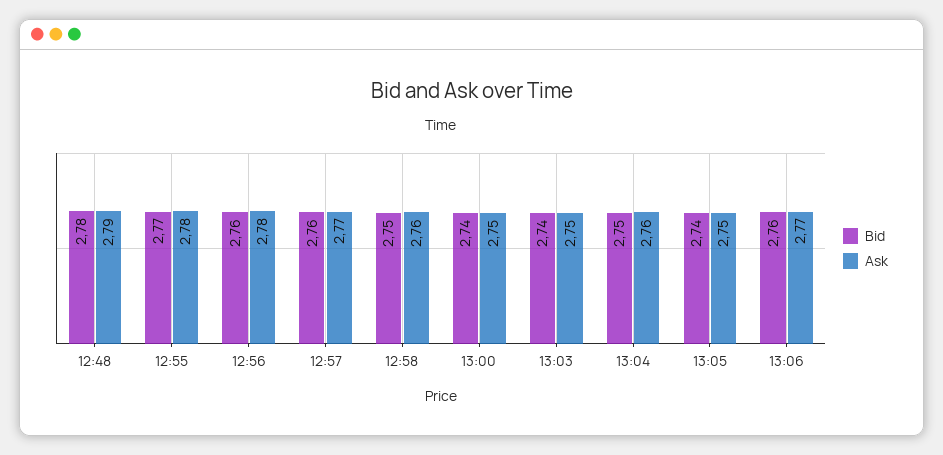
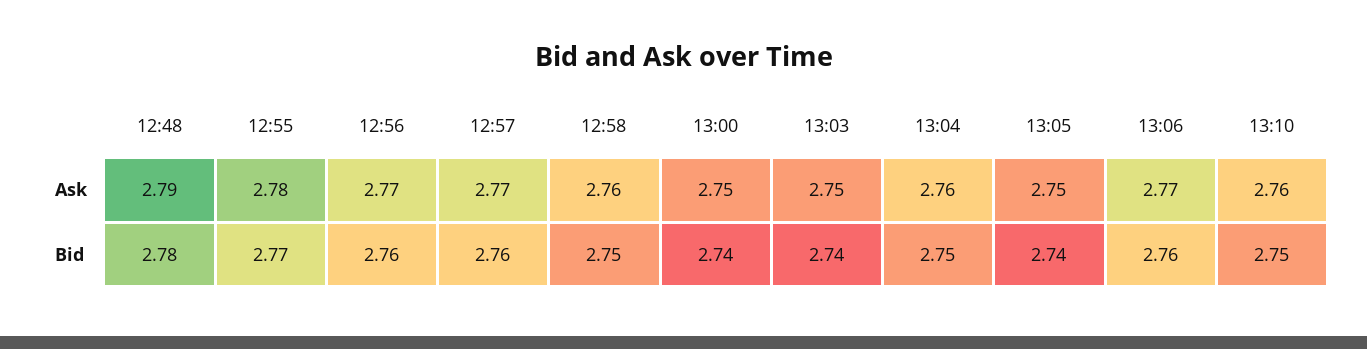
Ask, 12:56: 2.78 -> 2.77
Ask, 13:10: none -> 2.76
Bid, 13:10: none -> 2.75

